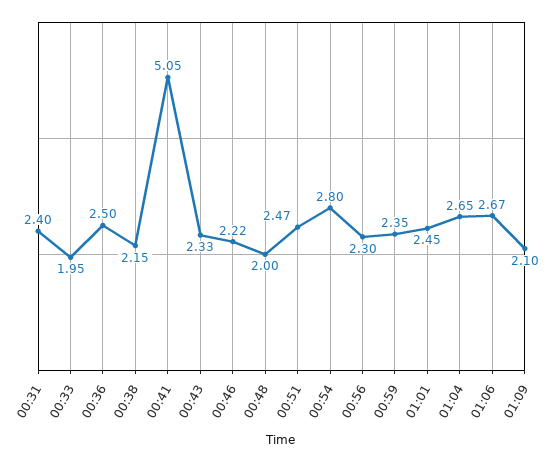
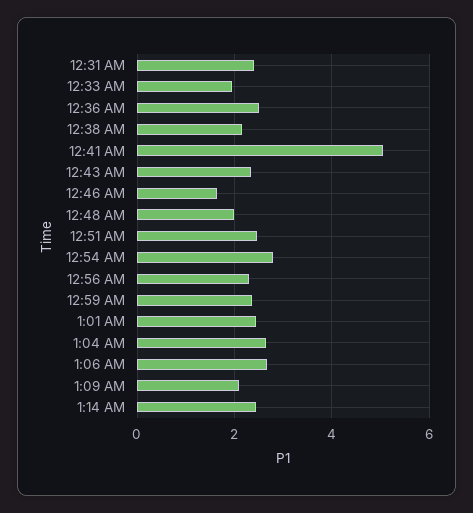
00:46: 2.22 -> 1.6
1:14 AM: none -> 2.4

